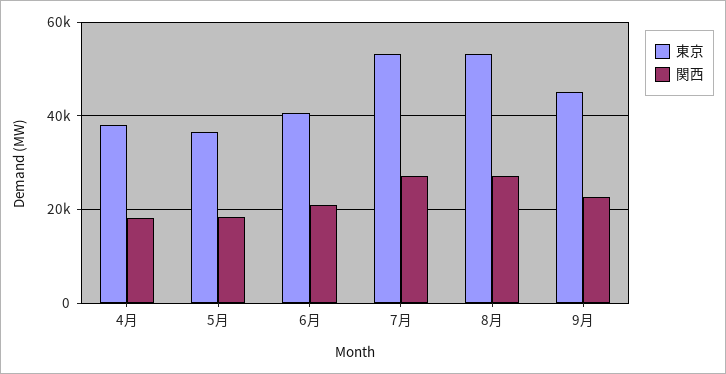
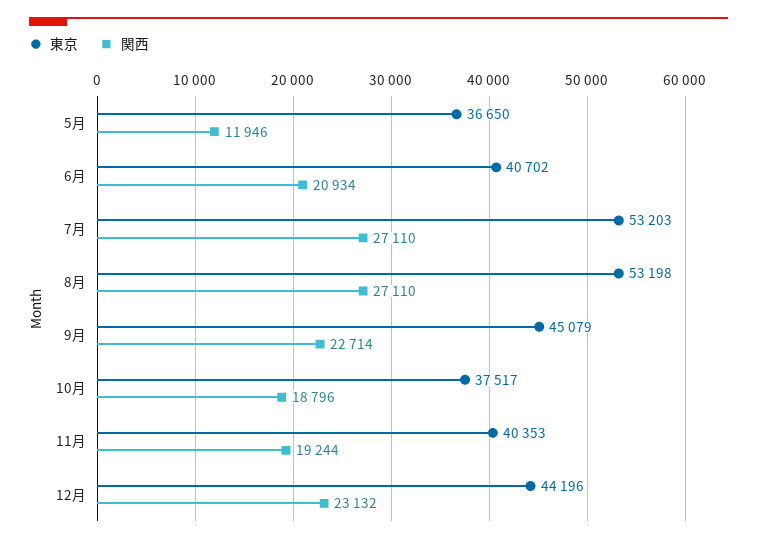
東京, 4月: 38000 -> none
関西, 4月: 18000 -> none
関西, 5月: 18000 -> 11946
東京, 10月: none -> 37517
関西, 10月: none -> 18796
東京, 11月: none -> 40353
関西, 11月: none -> 19244
東京, 12月: none -> 44196
関西, 12月: none -> 23132

